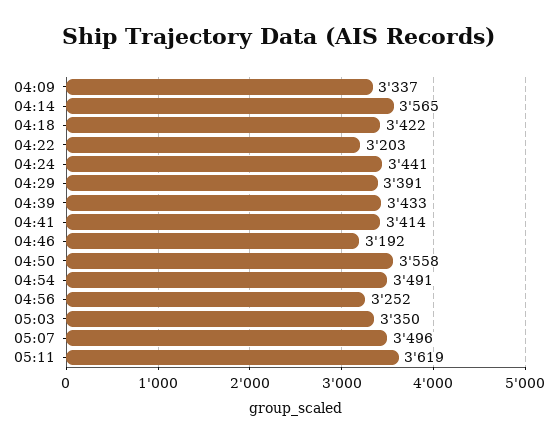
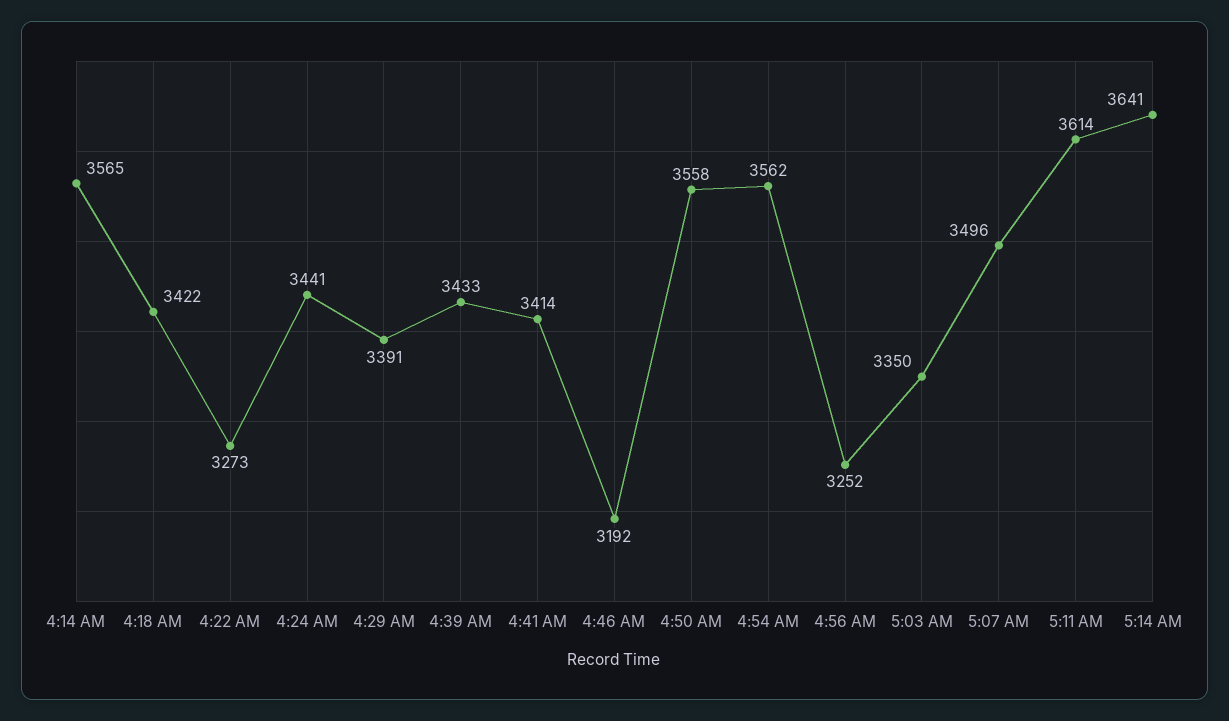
04:09: 3337 -> none
04:22: 3203 -> 3273
04:54: 3491 -> 3562
05:11: 3619 -> 3614
5:14 AM: none -> 3641

